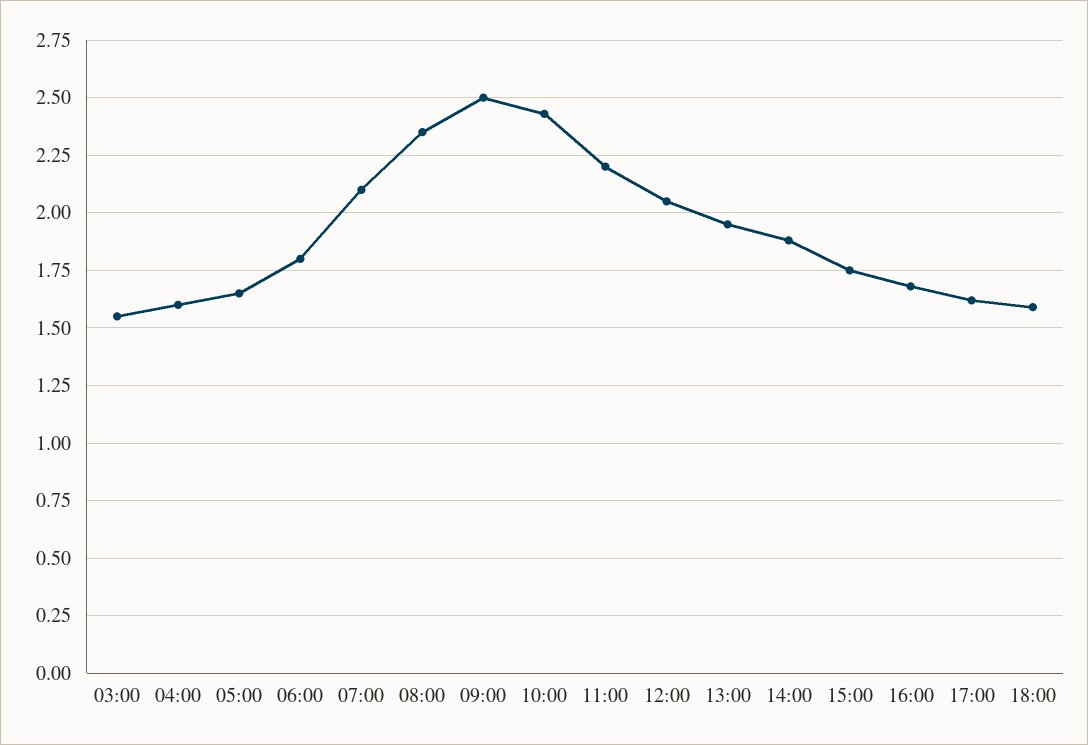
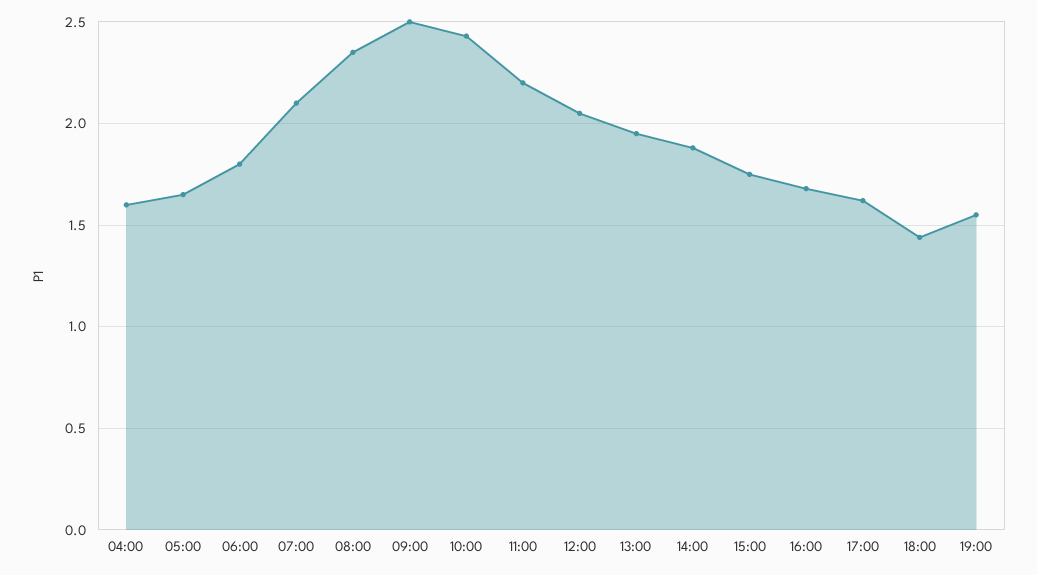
03:00: 1.55 -> none
18:00: 1.6 -> 1.45
19:00: none -> 1.55

